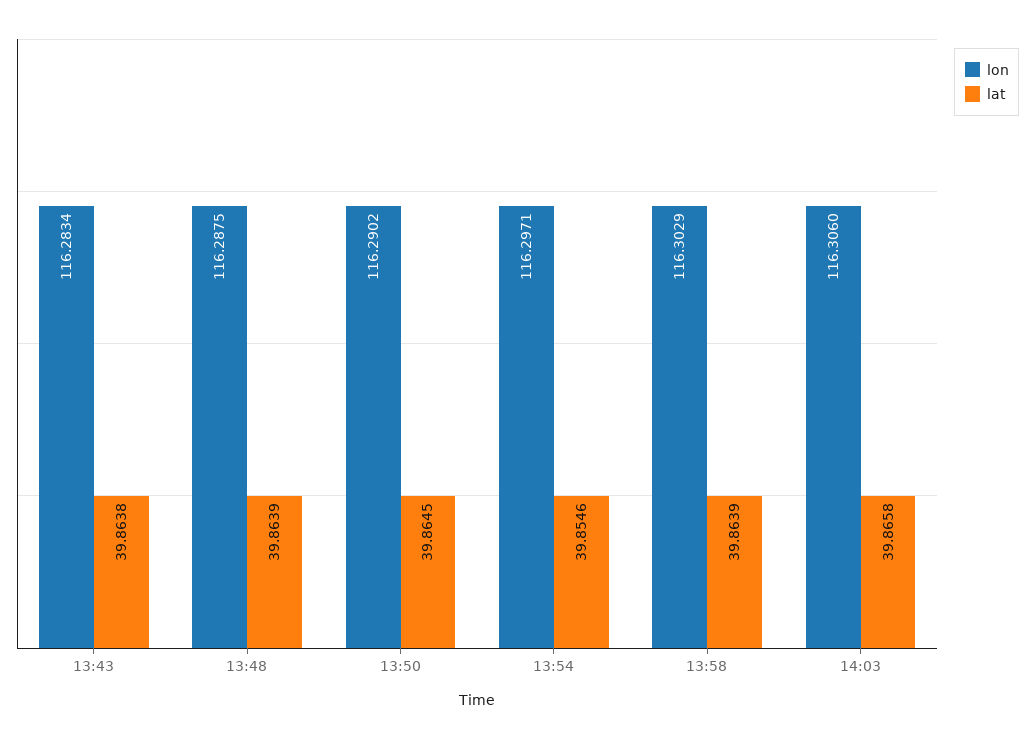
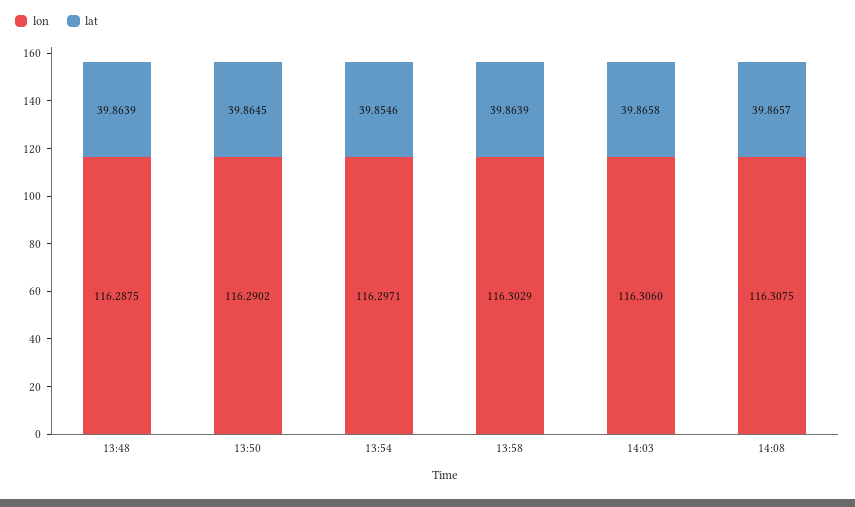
lon, 13:43: 116.2834 -> none
lat, 13:43: 39.8638 -> none
lon, 14:08: none -> 116.3075
lat, 14:08: none -> 39.8657

